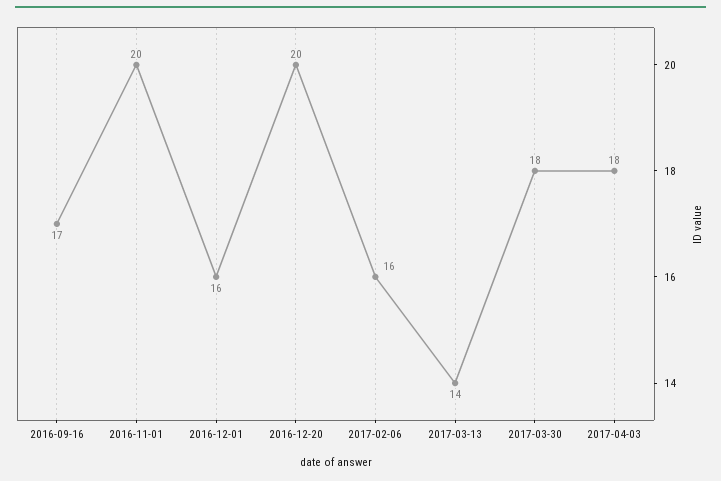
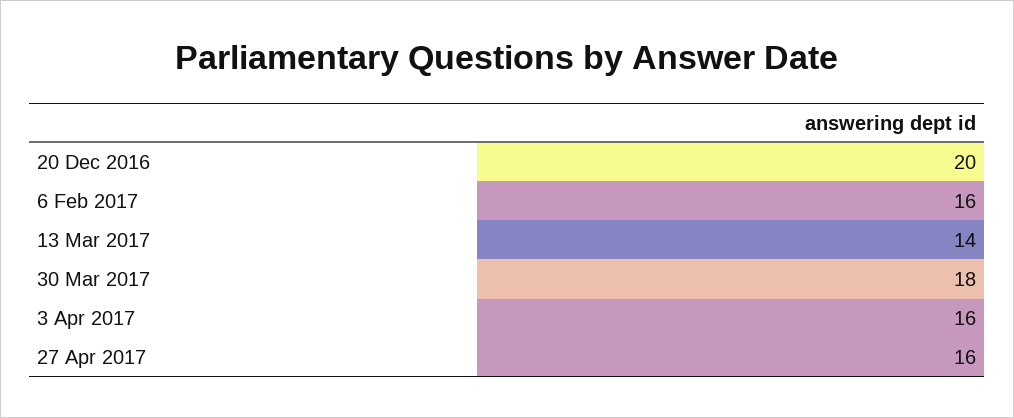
2016-09-16: 17 -> none
2016-11-01: 20 -> none
2016-12-01: 16 -> none
2017-04-03: 18 -> 16
27 Apr 2017: none -> 16

